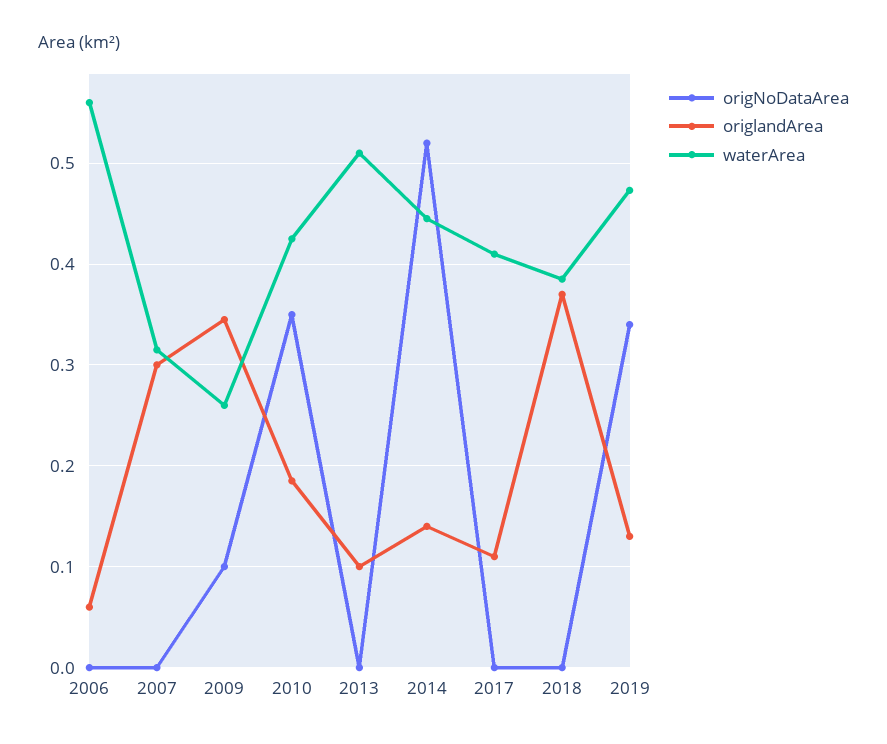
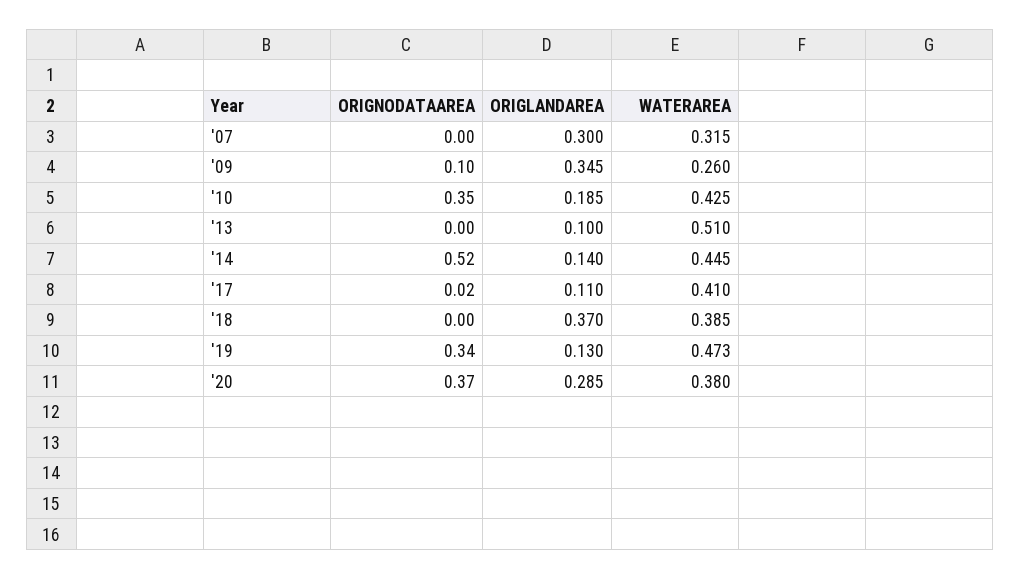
origNoDataArea, 2006: 0 -> none
origlandArea, 2006: 0.06 -> none
waterArea, 2006: 0.56 -> none
origNoDataArea, 2017: 0 -> 0.02
origNoDataArea, '20: none -> 0.37
origlandArea, '20: none -> 0.285
waterArea, '20: none -> 0.38

